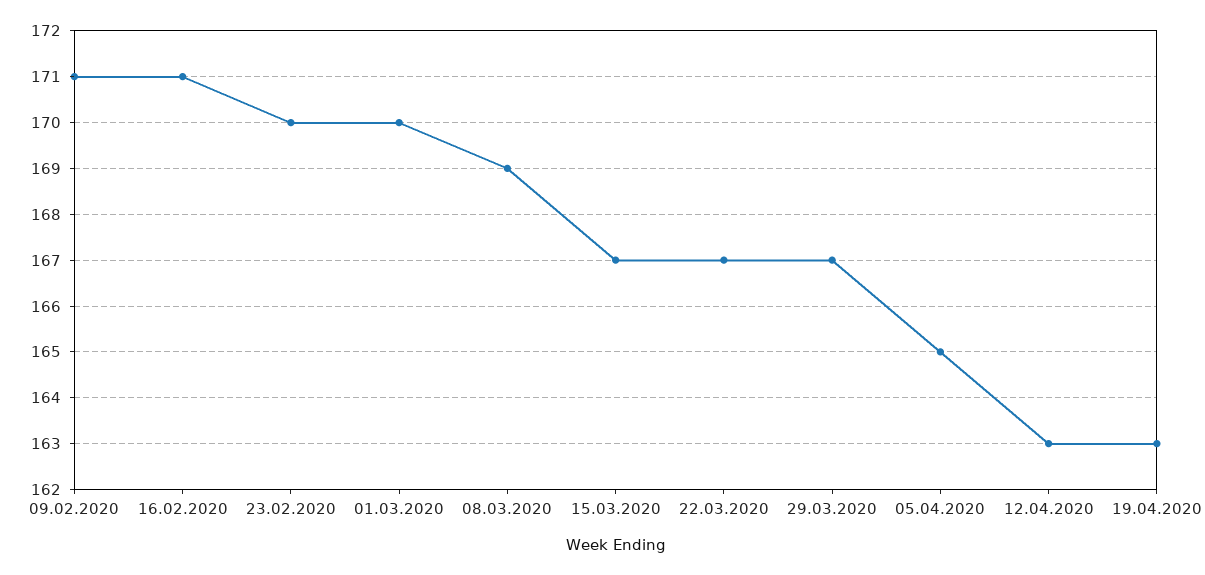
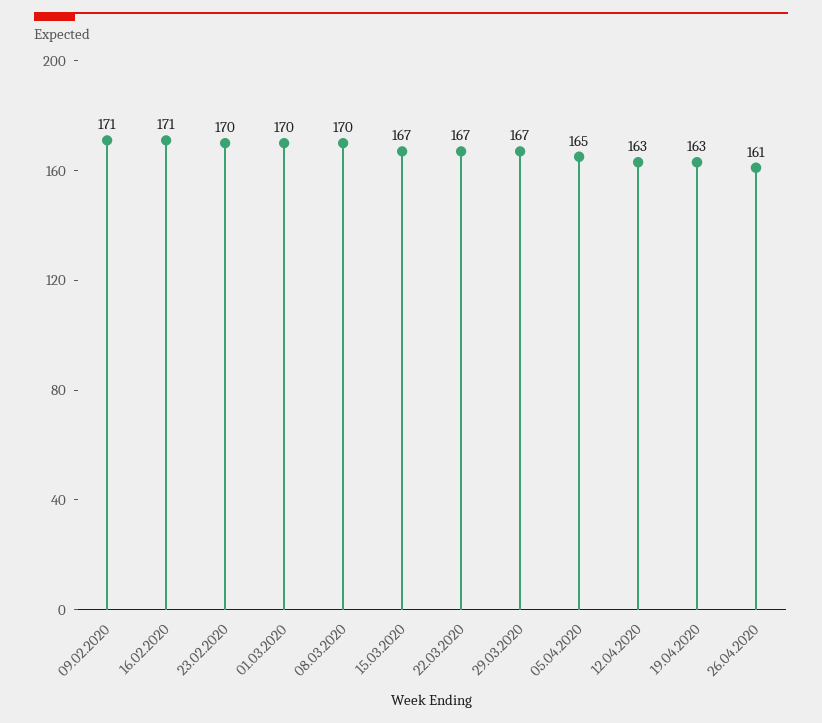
08.03.2020: 169 -> 170
26.04.2020: none -> 161

